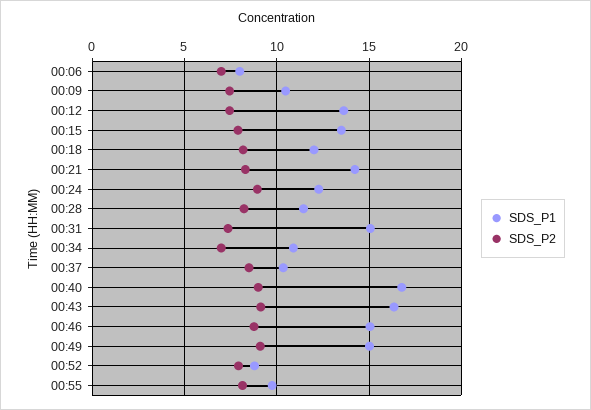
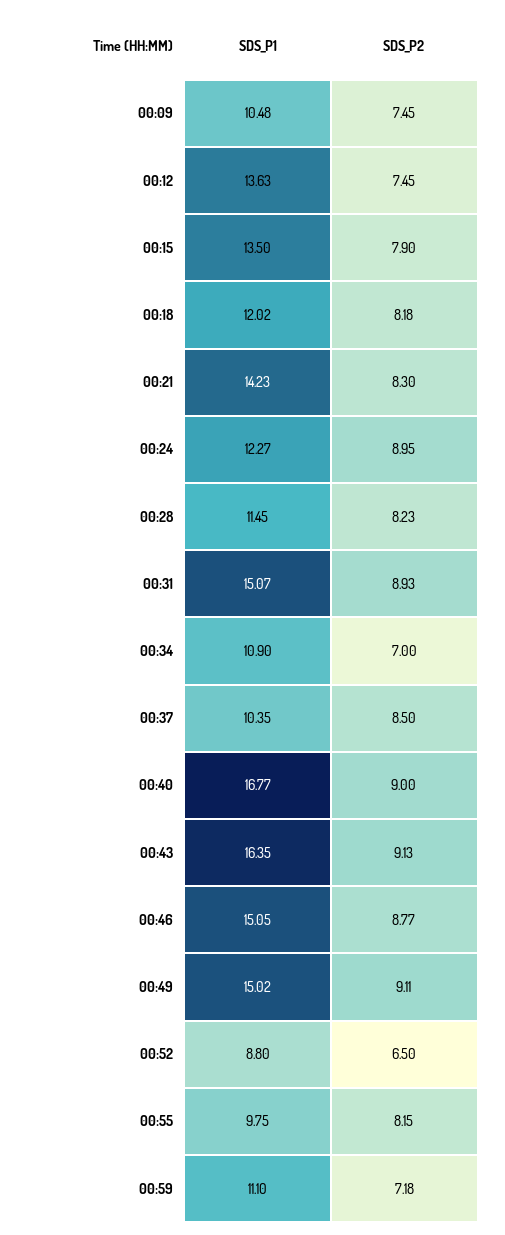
SDS_P1, 00:06: 8 -> none
SDS_P2, 00:06: 7 -> none
SDS_P2, 00:31: 7.5 -> 8.93
SDS_P2, 00:52: 8 -> 6.5
SDS_P1, 00:59: none -> 11.1
SDS_P2, 00:59: none -> 7.18

